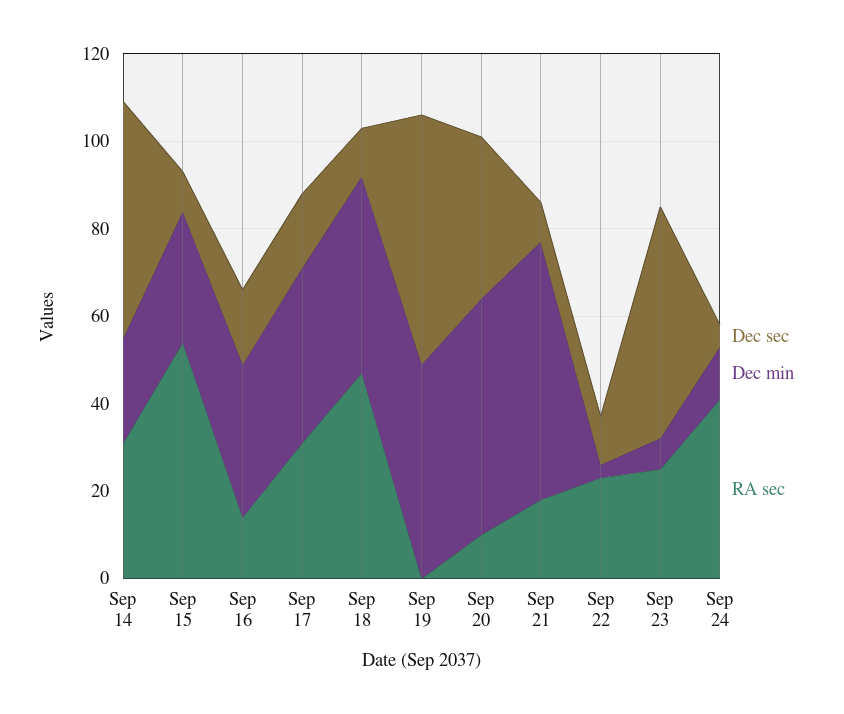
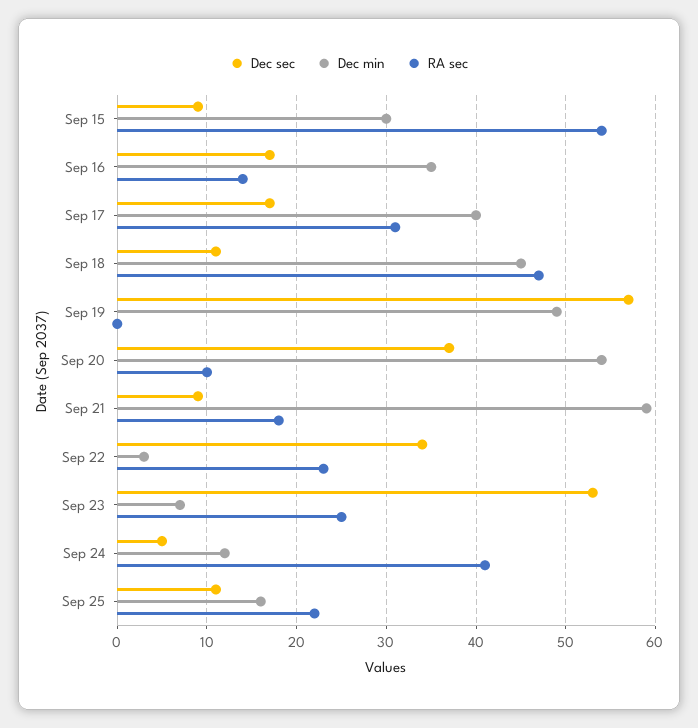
Dec sec, Sep 14: 55 -> none
Dec min, Sep 14: 25 -> none
RA sec, Sep 14: 30 -> none
Dec sec, Sep 22: 10 -> 34
Dec sec, Sep 25: none -> 11
Dec min, Sep 25: none -> 16
RA sec, Sep 25: none -> 22

